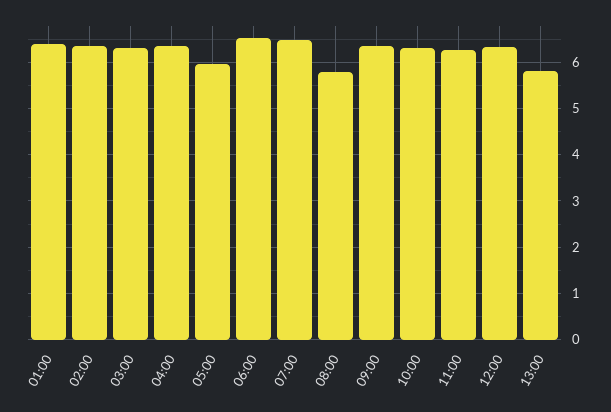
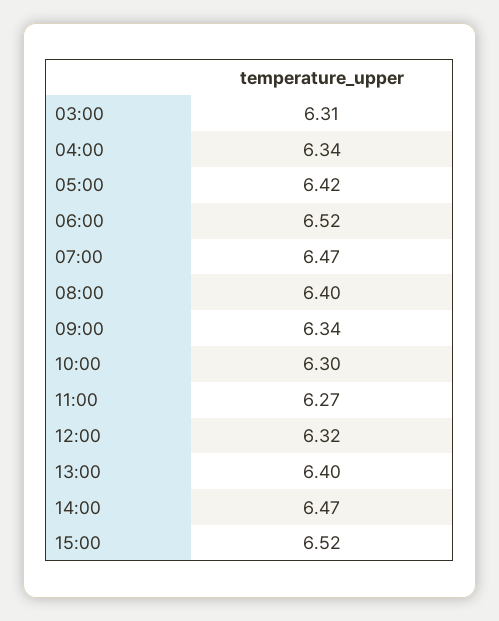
01:00: 6.4 -> none
02:00: 6.4 -> none
05:00: 6 -> 6.42
08:00: 5.8 -> 6.4
13:00: 5.8 -> 6.4
14:00: none -> 6.47
15:00: none -> 6.52

